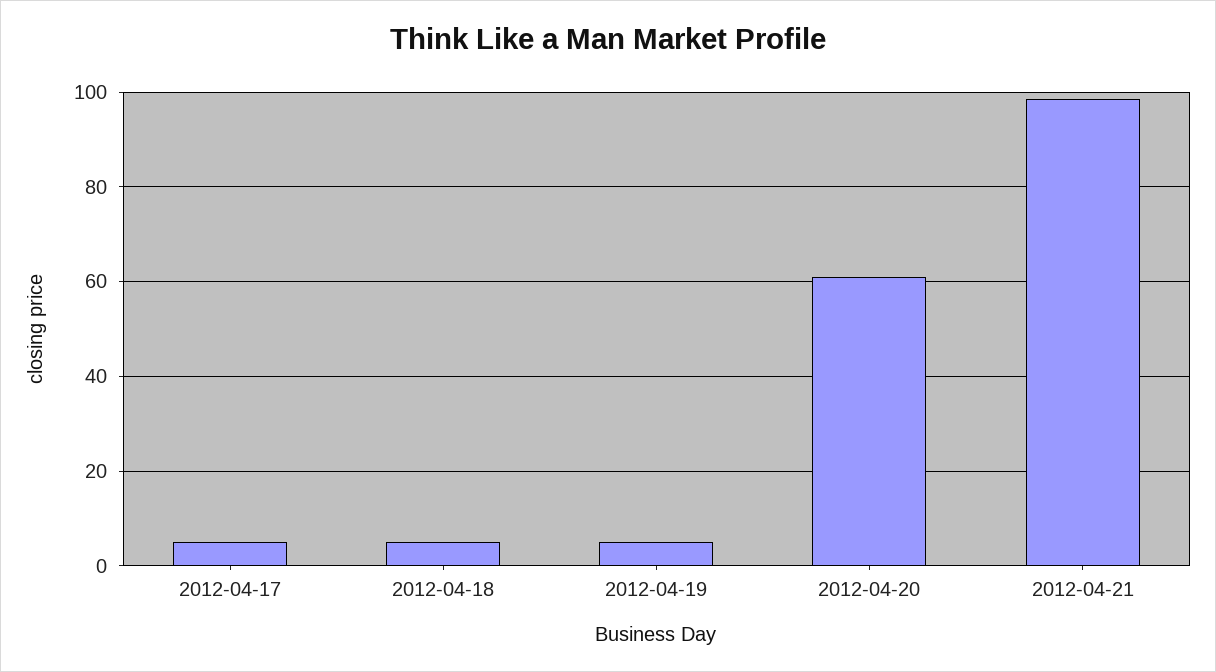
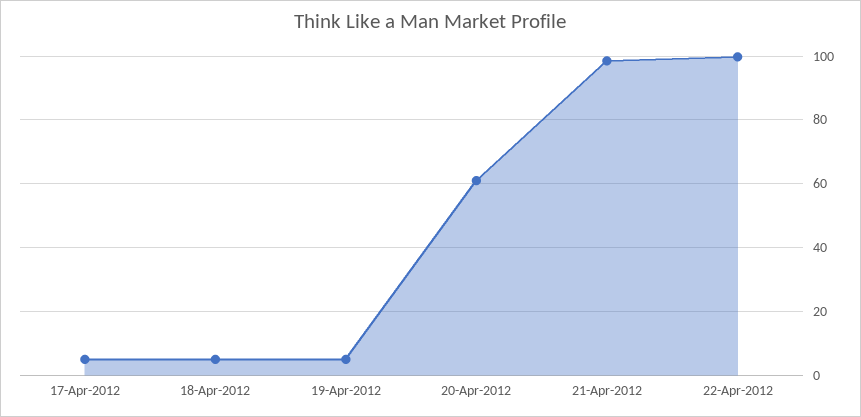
22-Apr-2012: none -> 100

